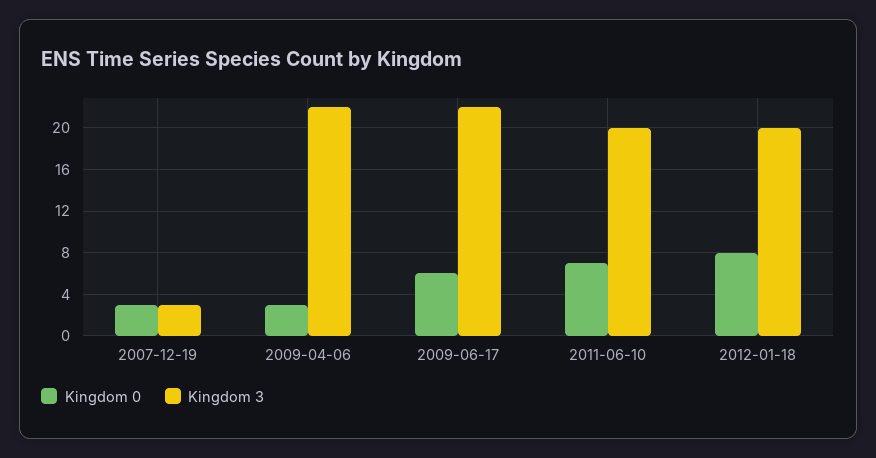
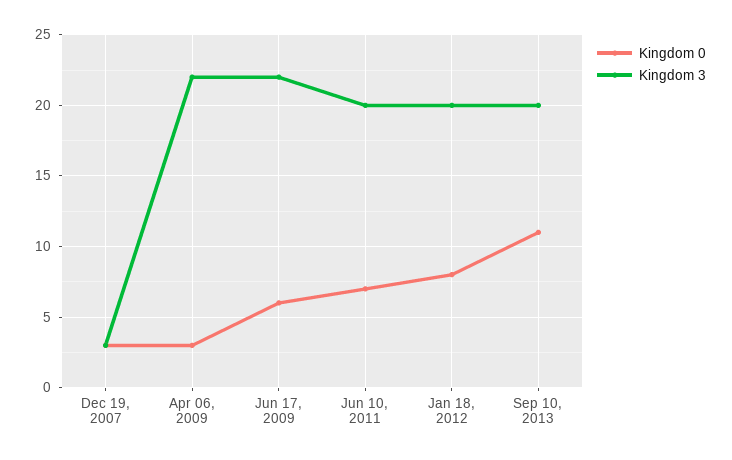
Kingdom 0, Sep 10, 2013: none -> 11
Kingdom 3, Sep 10, 2013: none -> 20

